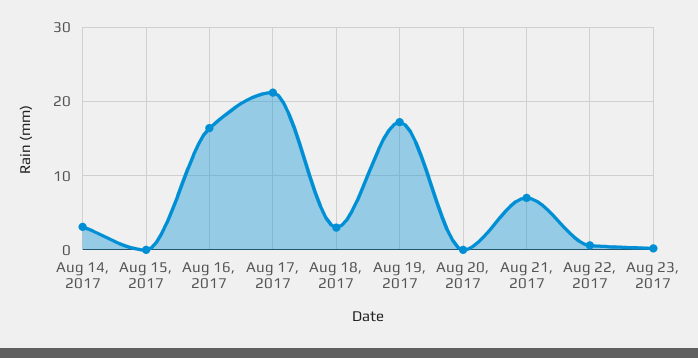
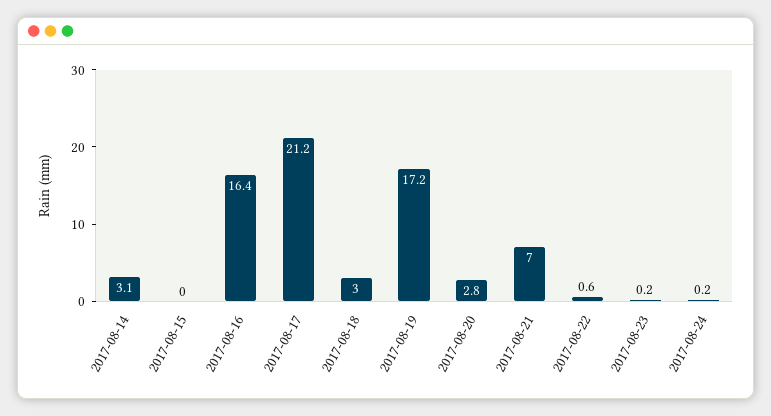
Aug 20, 2017: 0 -> 2.8
2017-08-24: none -> 0.2

